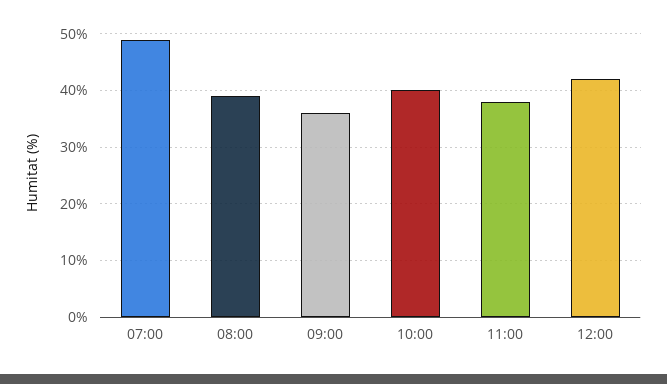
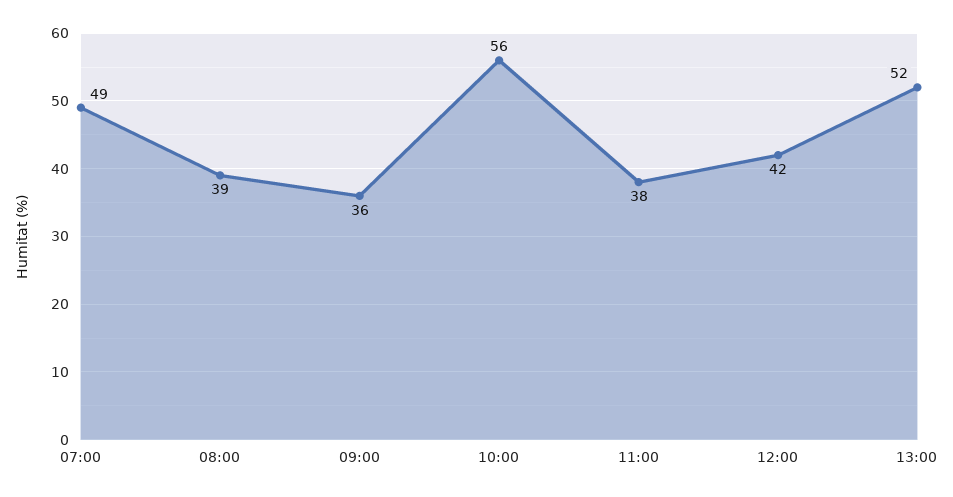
10:00: 40 -> 56
13:00: none -> 52

